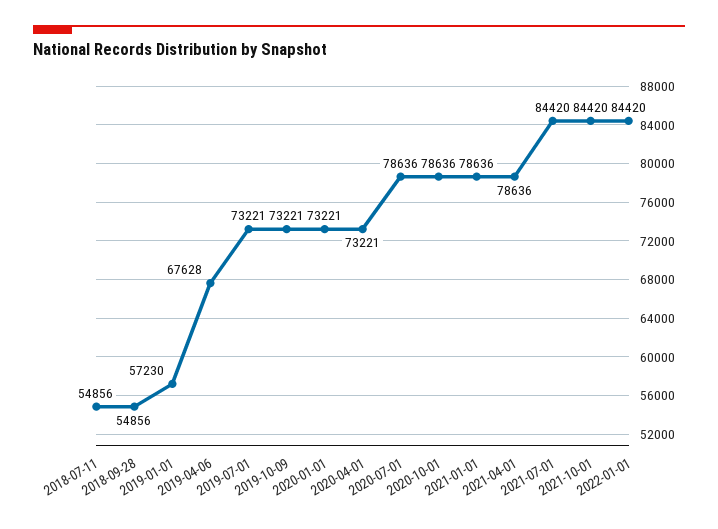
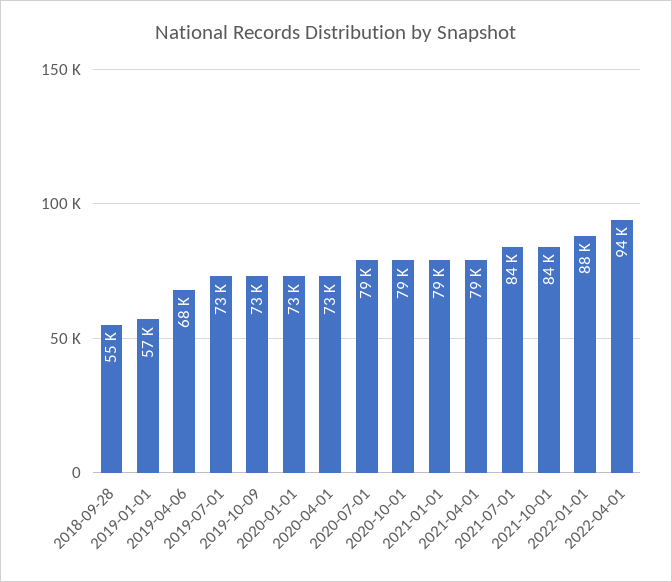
2018-07-11: 54856 -> none
2022-01-01: 84420 -> 88000
2022-04-01: none -> 94000

